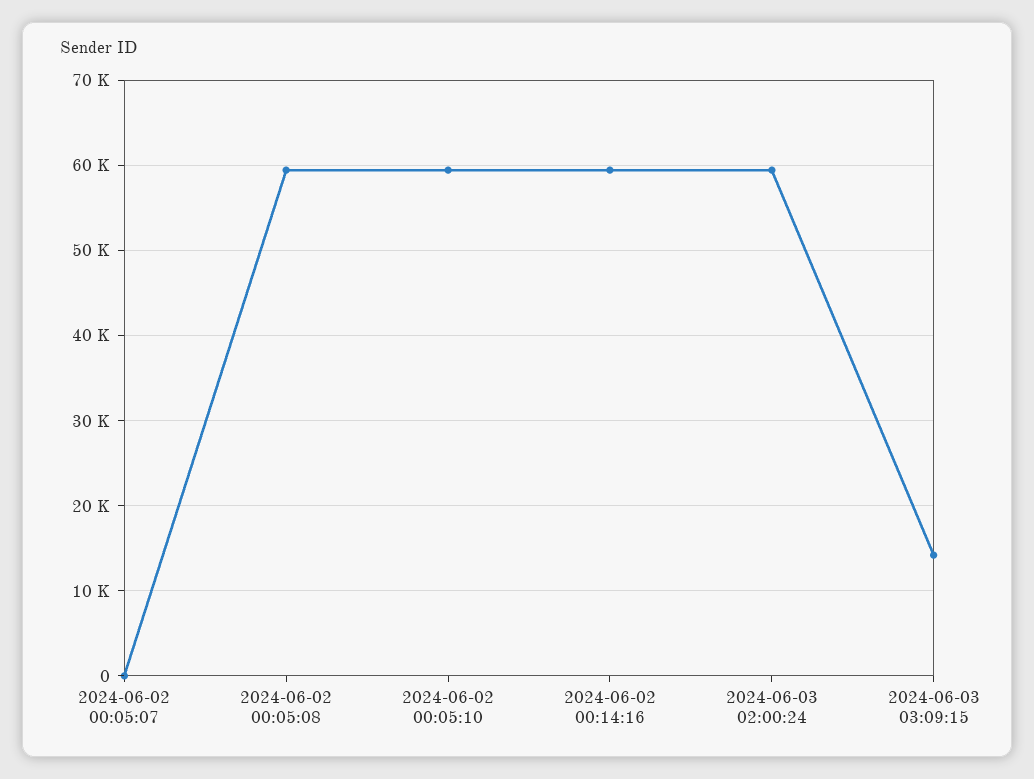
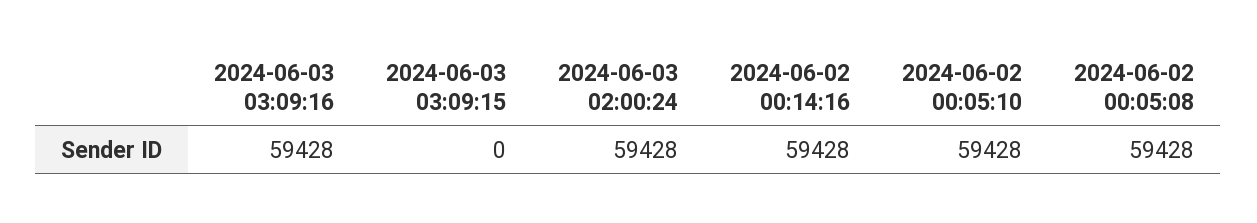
2024-06-02 00:05:07: 0 -> none
2024-06-03 03:09:15: 14000 -> 0
2024-06-03 03:09:16: none -> 59428

